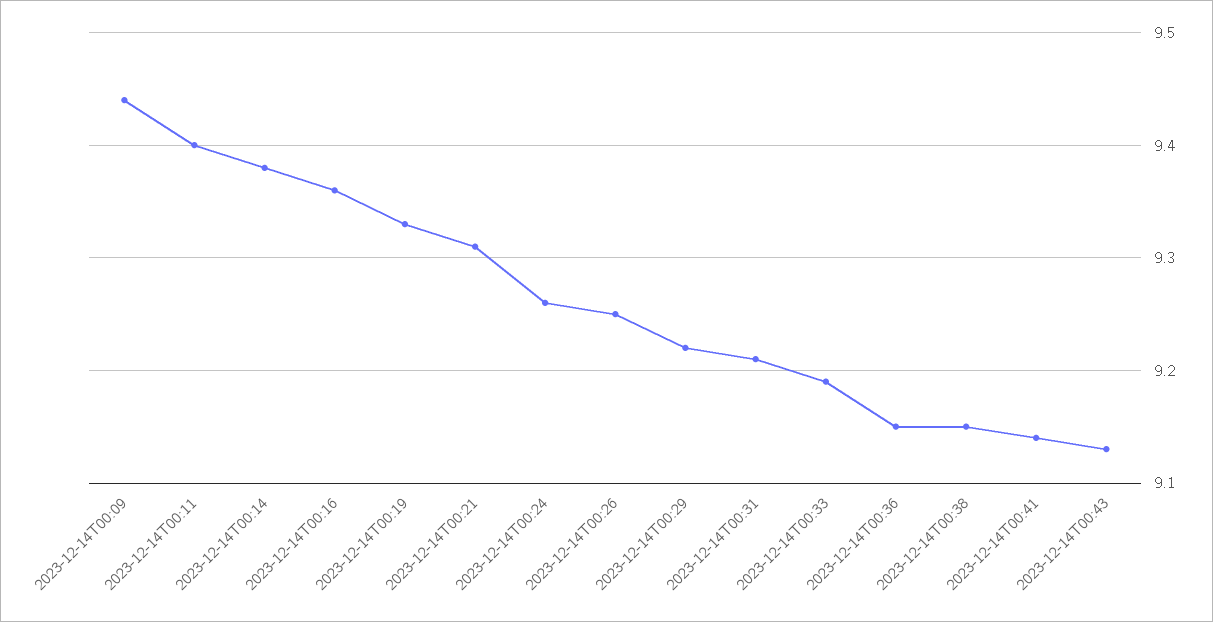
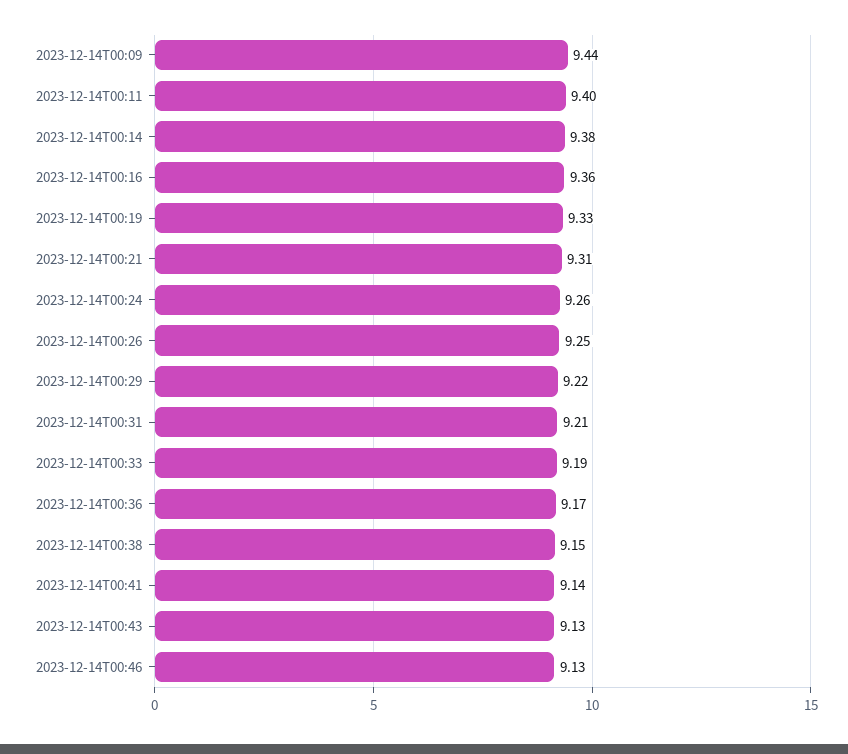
2023-12-14T00:36: 9.15 -> 9.17
2023-12-14T00:46: none -> 9.13

